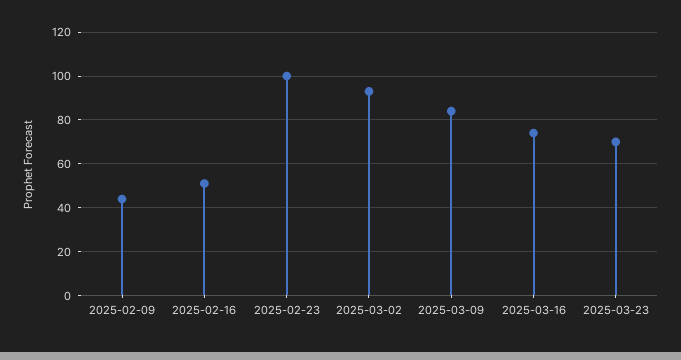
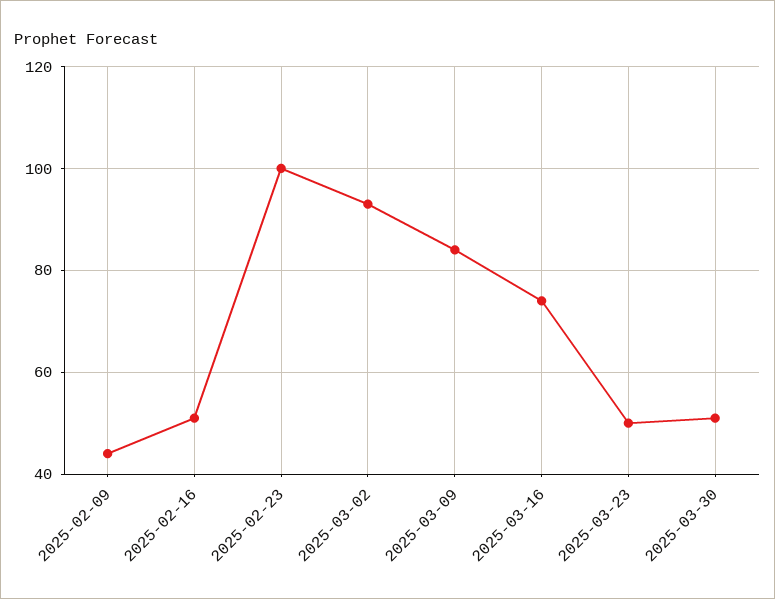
2025-03-23: 70 -> 50
2025-03-30: none -> 50

